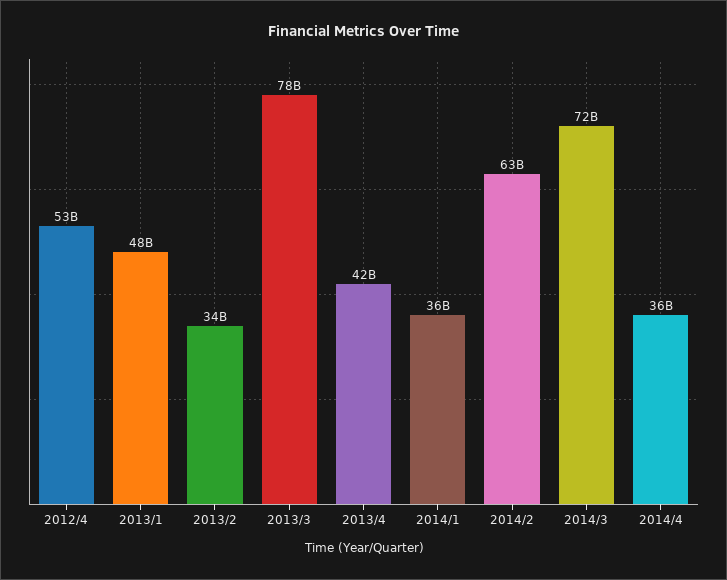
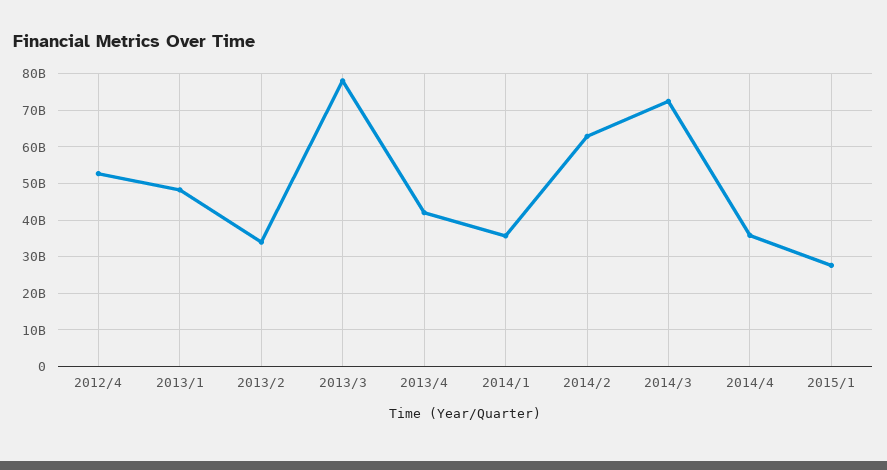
2015/1: none -> 28000000000

